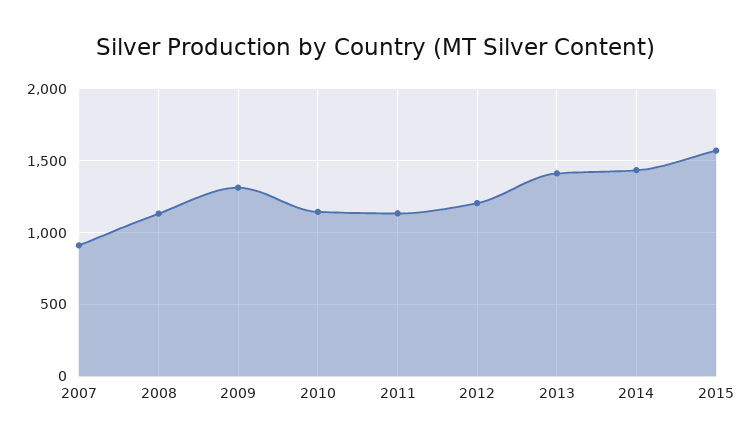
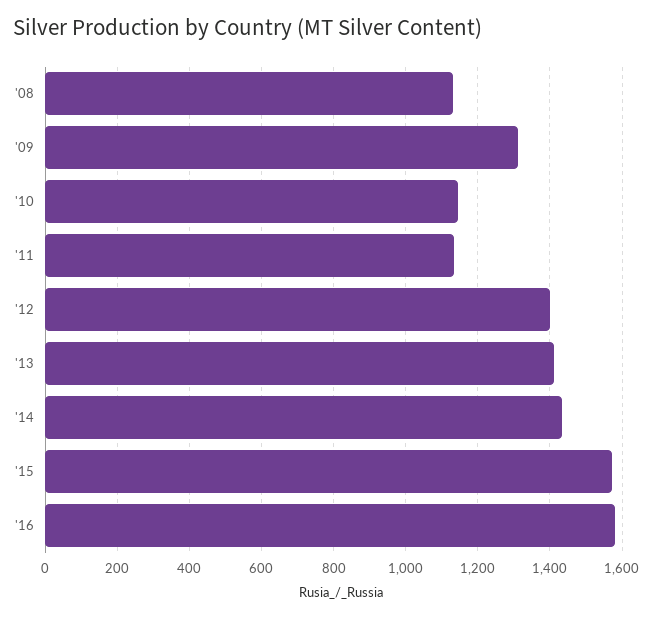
2007: 900 -> none
2012: 1200 -> 1400
'16: none -> 1580

